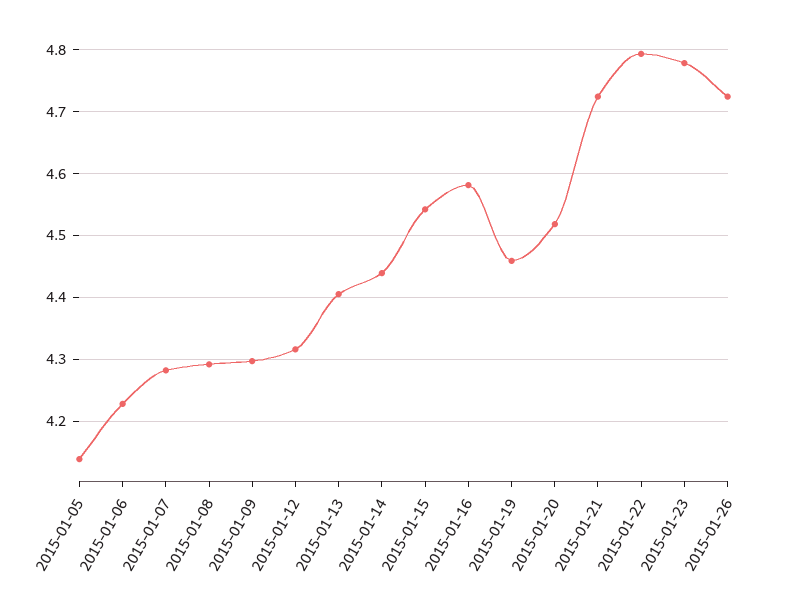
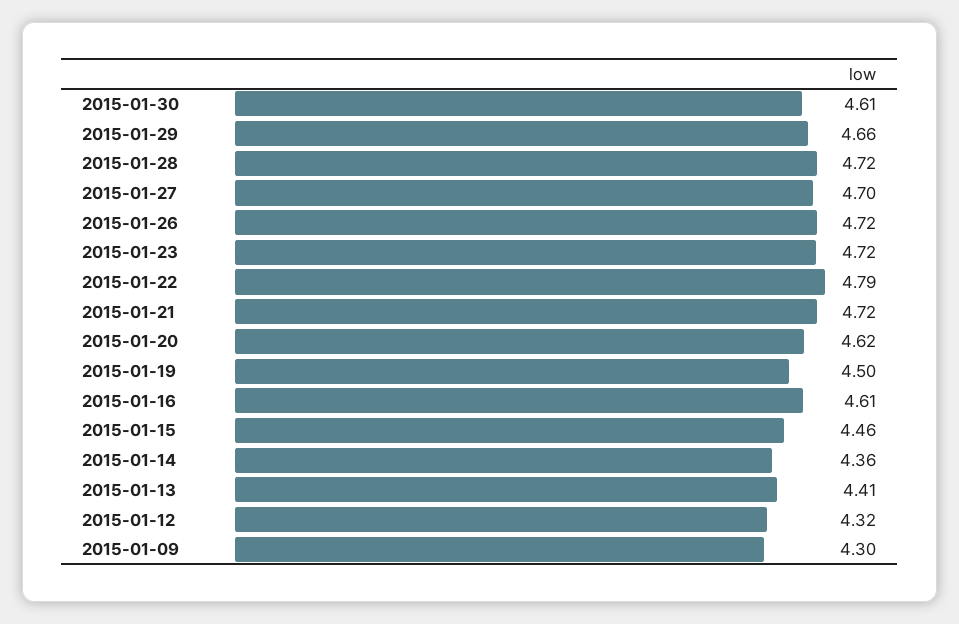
2015-01-05: 4.14 -> none
2015-01-06: 4.23 -> none
2015-01-07: 4.28 -> none
2015-01-08: 4.29 -> none
2015-01-14: 4.44 -> 4.36
2015-01-15: 4.54 -> 4.46
2015-01-16: 4.58 -> 4.61
2015-01-19: 4.46 -> 4.5
2015-01-20: 4.52 -> 4.62
2015-01-23: 4.78 -> 4.72
2015-01-30: none -> 4.61
2015-01-29: none -> 4.66
2015-01-28: none -> 4.72
2015-01-27: none -> 4.7

